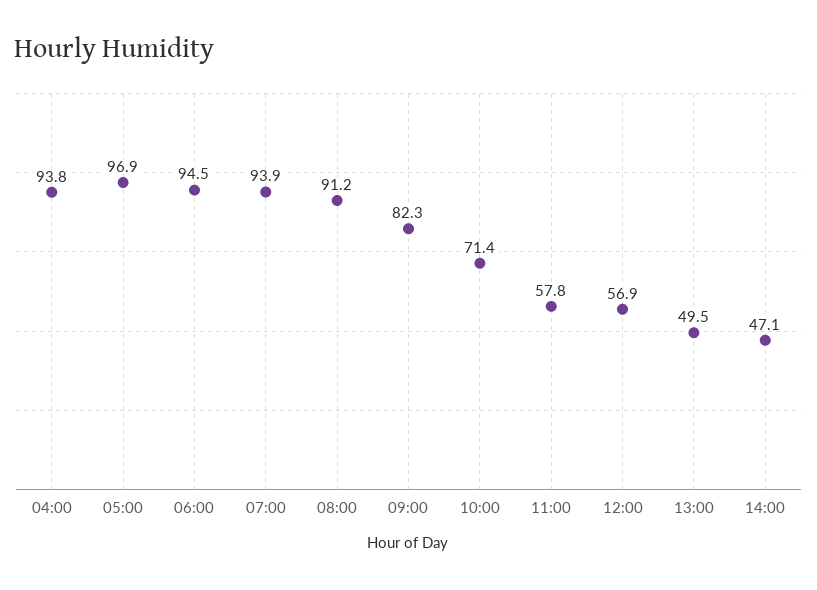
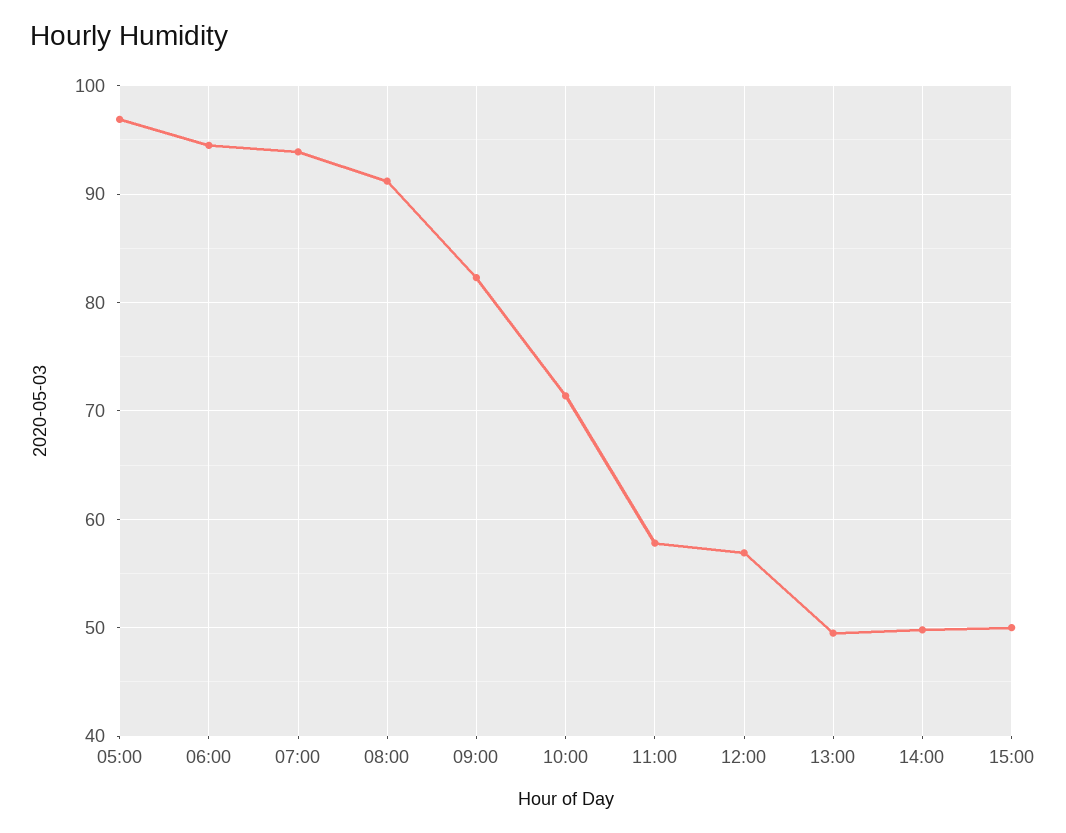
04:00: 93.8 -> none
14:00: 47.1 -> 50
15:00: none -> 50

